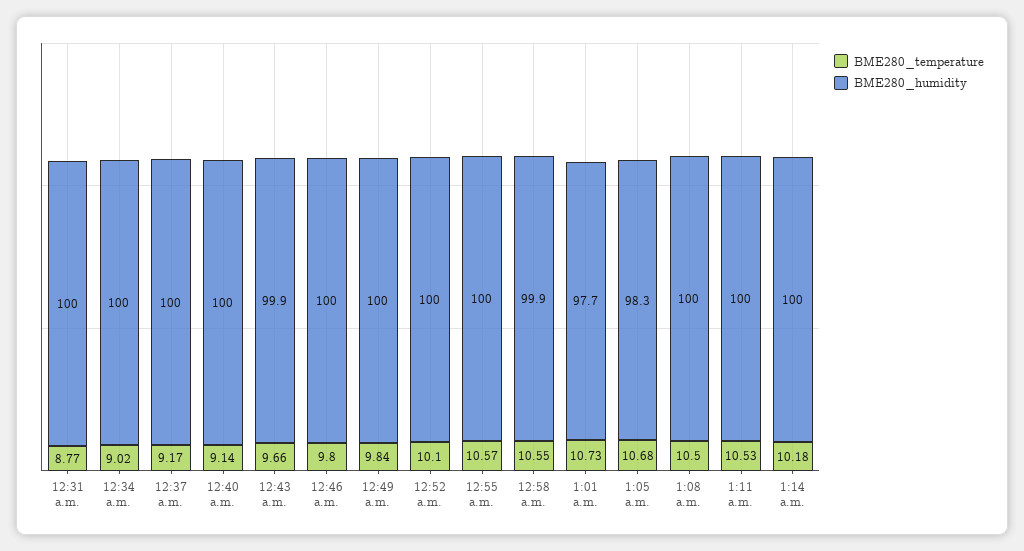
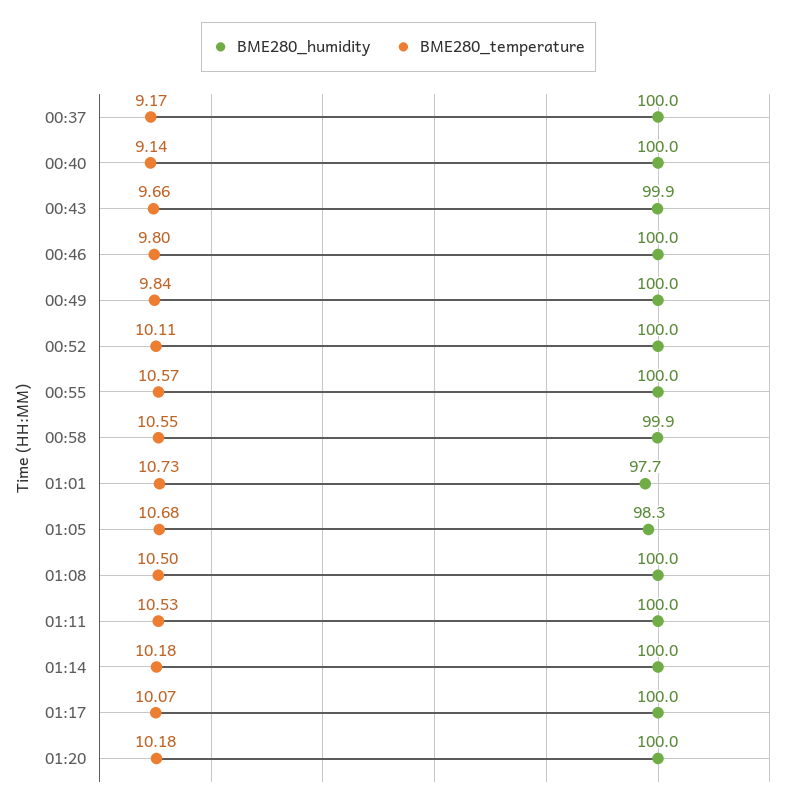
BME280_temperature, 12:31 a.m.: 8.77 -> none
BME280_humidity, 12:31 a.m.: 100 -> none
BME280_temperature, 12:34 a.m.: 9.02 -> none
BME280_humidity, 12:34 a.m.: 100 -> none
BME280_temperature, 12:52 a.m.: 10.1 -> 10.11
BME280_humidity, 01:17: none -> 100
BME280_temperature, 01:17: none -> 10.07
BME280_humidity, 01:20: none -> 100
BME280_temperature, 01:20: none -> 10.18

